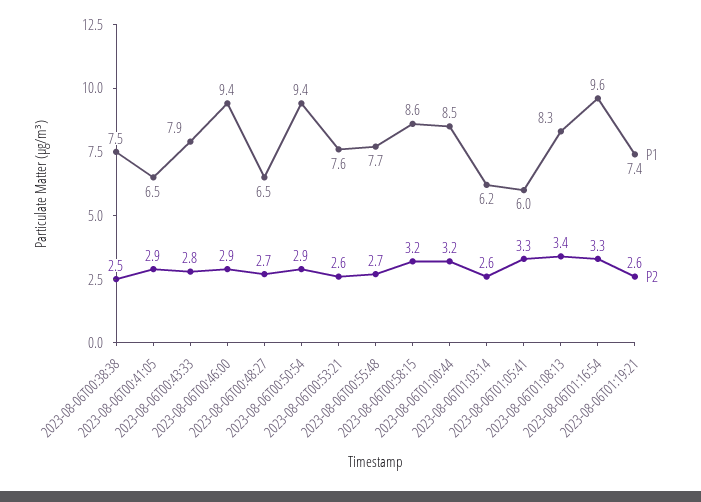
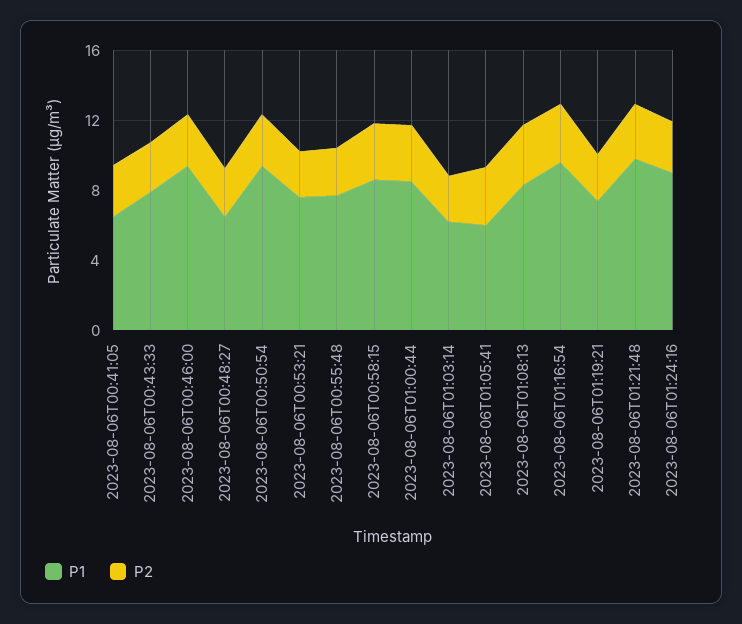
P1, 2023-08-06T00:38:38: 7.5 -> none
P2, 2023-08-06T00:38:38: 2.5 -> none
P1, 2023-08-06T01:21:48: none -> 10
P2, 2023-08-06T01:21:48: none -> 3
P1, 2023-08-06T01:24:16: none -> 9
P2, 2023-08-06T01:24:16: none -> 3

